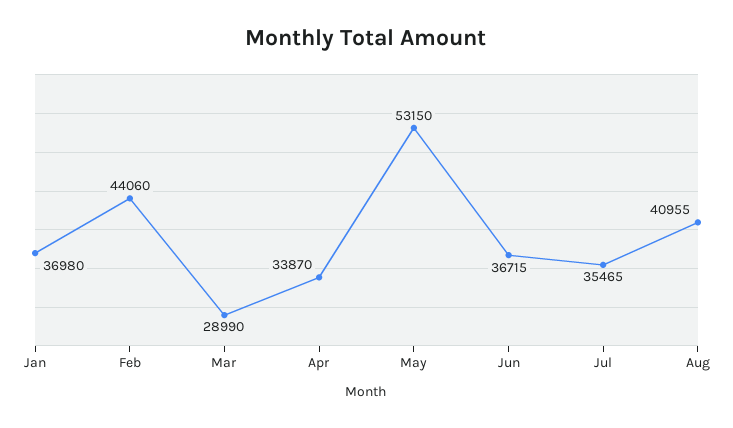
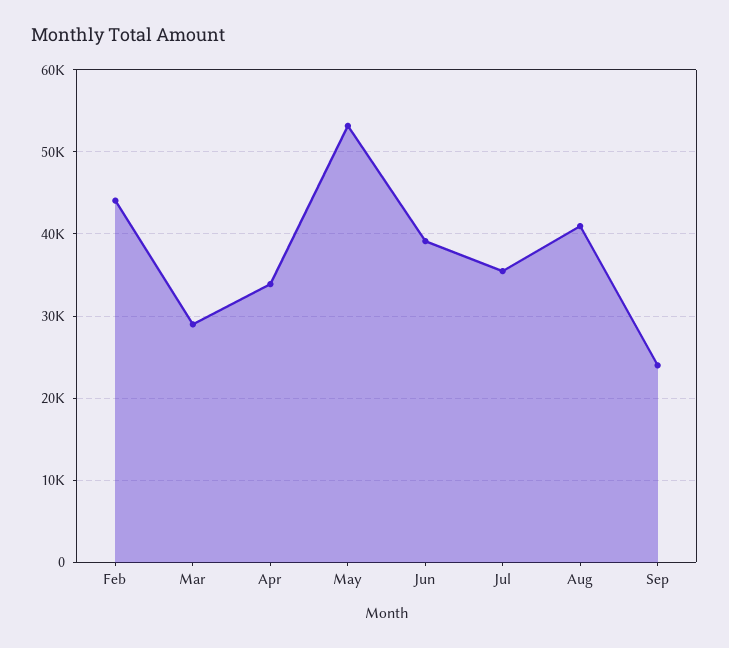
Jan: 36980 -> none
Jun: 36715 -> 39000
Sep: none -> 24000

